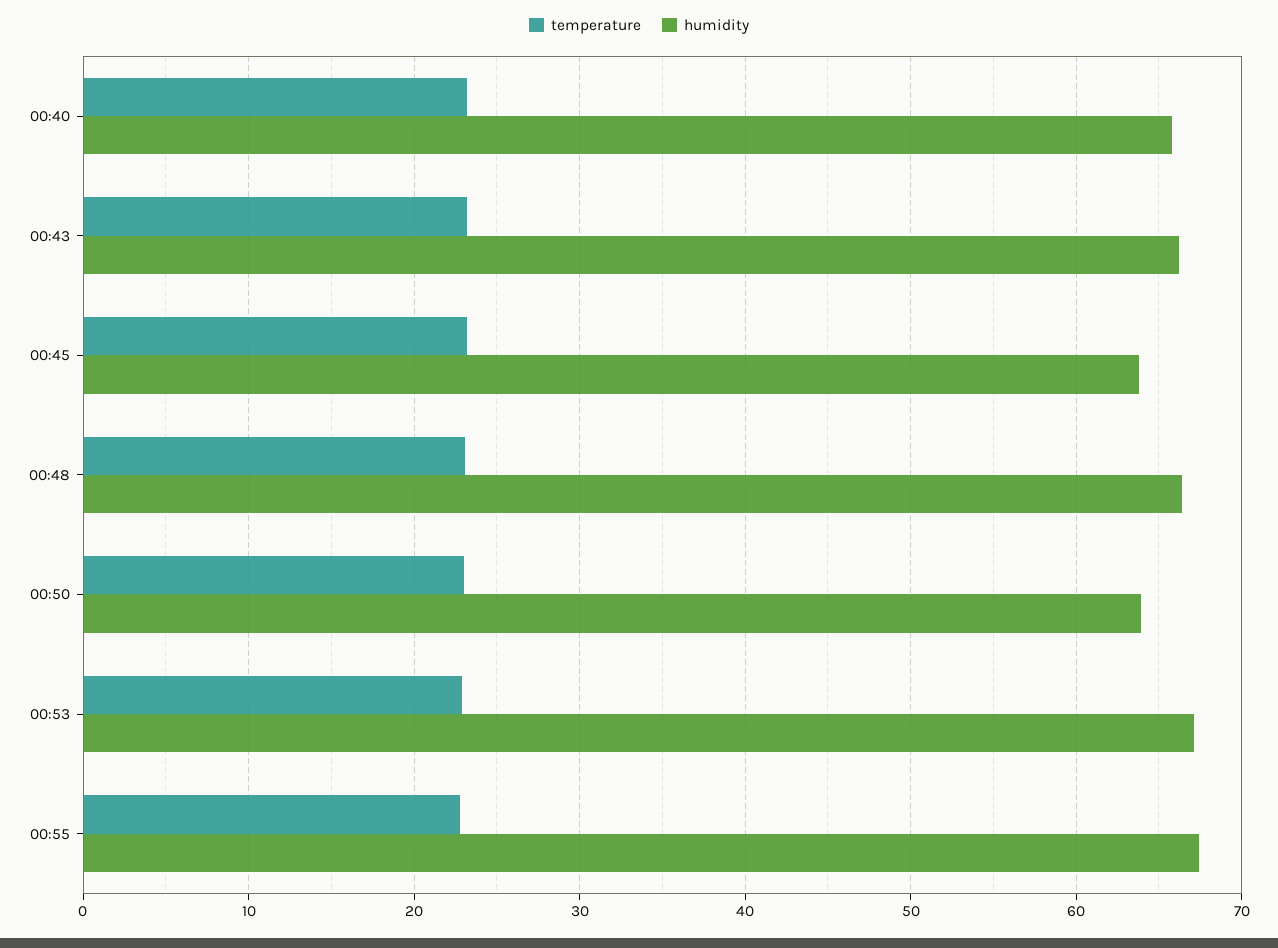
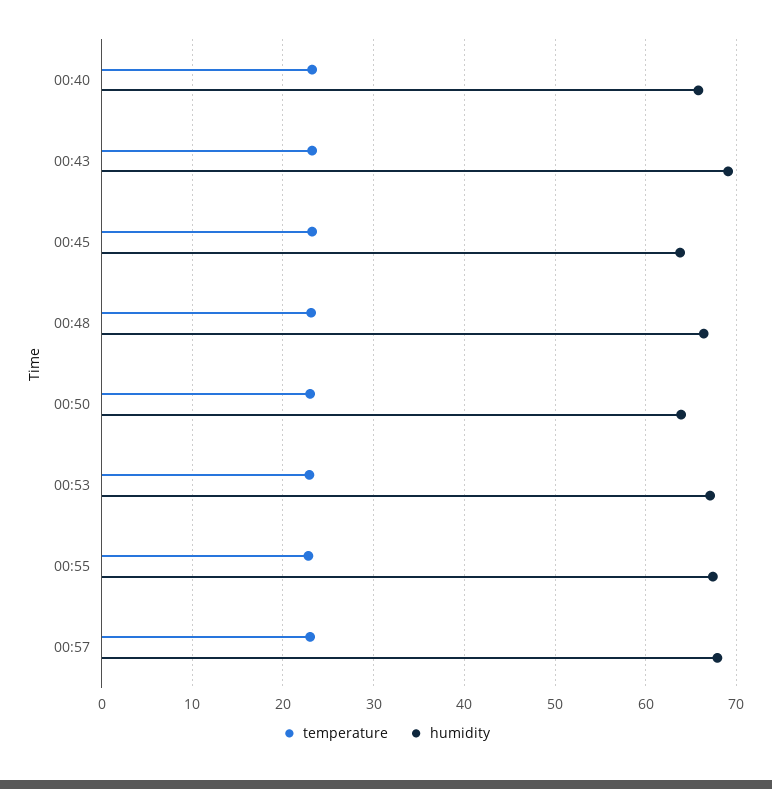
humidity, 00:43: 66 -> 69
temperature, 00:57: none -> 23
humidity, 00:57: none -> 68

